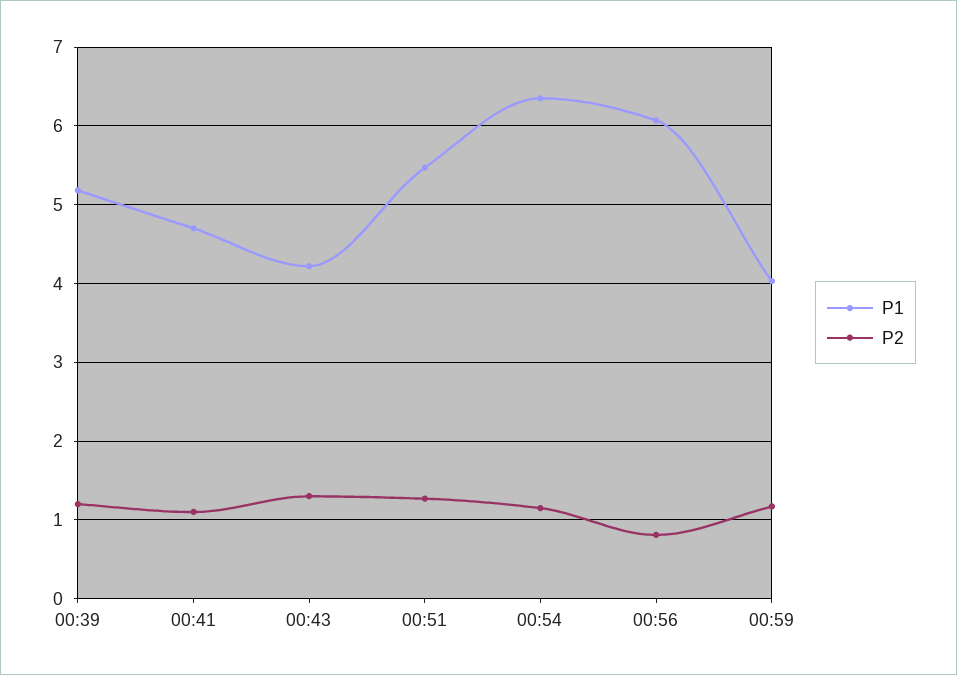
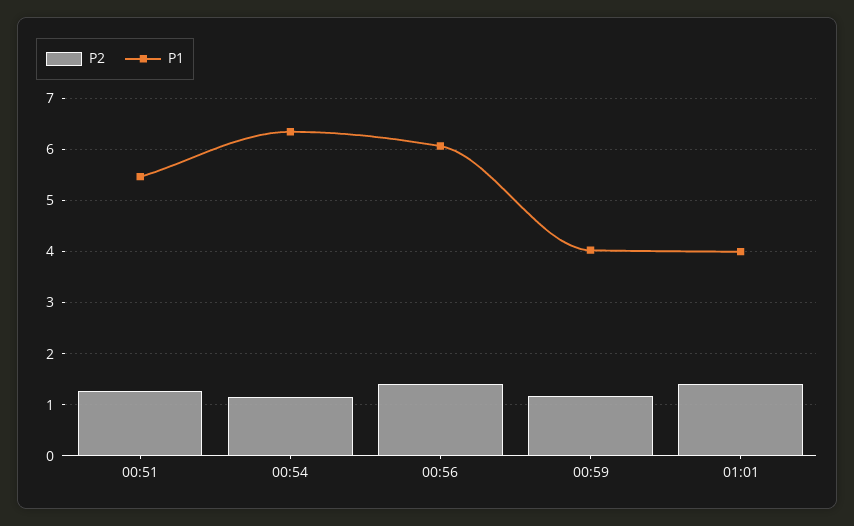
P1, 00:39: 5.2 -> none
P2, 00:39: 1.2 -> none
P1, 00:41: 4.7 -> none
P2, 00:41: 1.1 -> none
P1, 00:43: 4.2 -> none
P2, 00:43: 1.3 -> none
P2, 00:56: 0.8 -> 1.4
P2, 01:01: none -> 1.4
P1, 01:01: none -> 4

